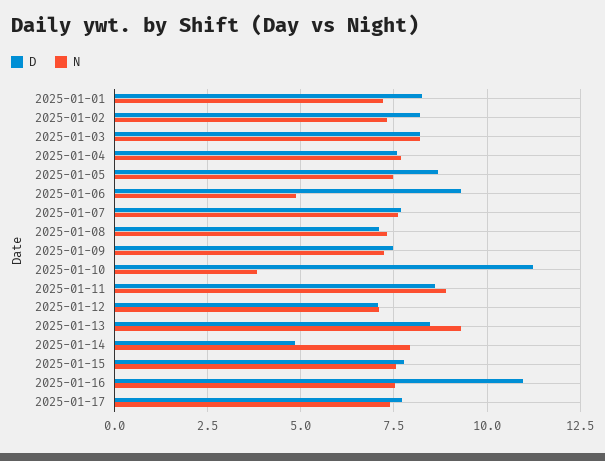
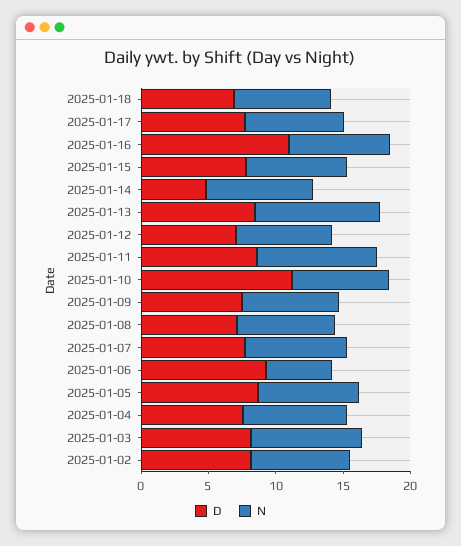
D, 2025-01-01: 8.25 -> none
N, 2025-01-01: 7.25 -> none
N, 2025-01-10: 3.75 -> 7
D, 2025-01-18: none -> 7
N, 2025-01-18: none -> 7

